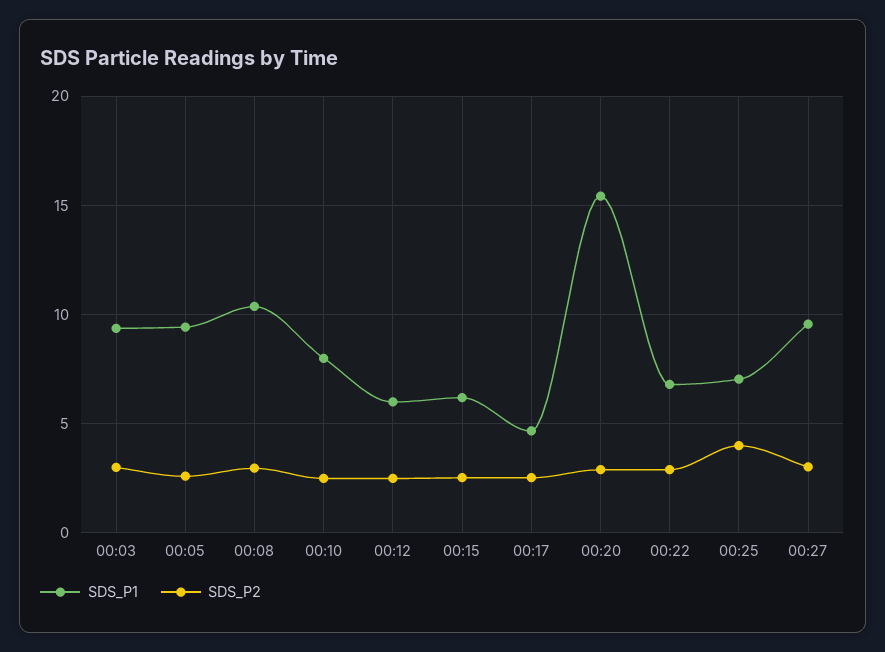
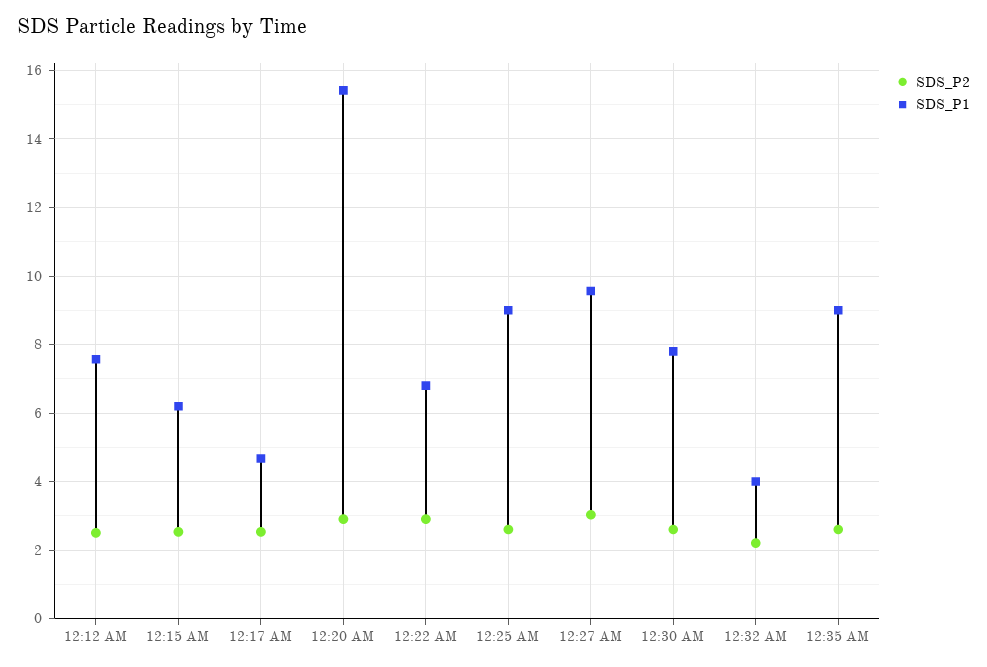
SDS_P1, 00:03: 9.5 -> none
SDS_P2, 00:03: 3 -> none
SDS_P1, 00:05: 9.5 -> none
SDS_P2, 00:05: 2.5 -> none
SDS_P1, 00:08: 10.5 -> none
SDS_P2, 00:08: 3 -> none
SDS_P1, 00:10: 8 -> none
SDS_P2, 00:10: 2.5 -> none
SDS_P1, 00:12: 6 -> 7.6
SDS_P1, 00:25: 7 -> 9
SDS_P2, 00:25: 4 -> 2.6
SDS_P2, 12:30 AM: none -> 2.6
SDS_P1, 12:30 AM: none -> 7.8
SDS_P2, 12:32 AM: none -> 2.2
SDS_P1, 12:32 AM: none -> 4
SDS_P2, 12:35 AM: none -> 2.6
SDS_P1, 12:35 AM: none -> 9

